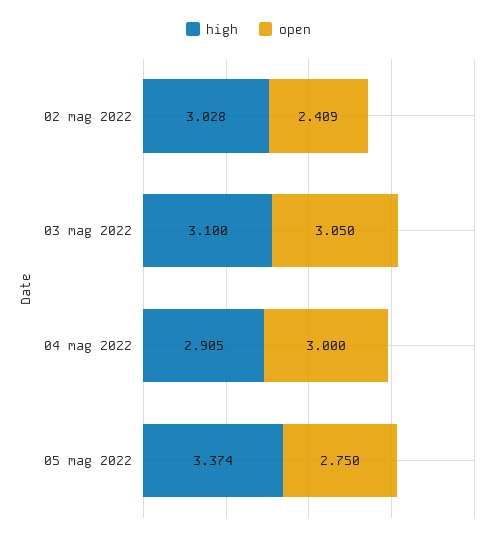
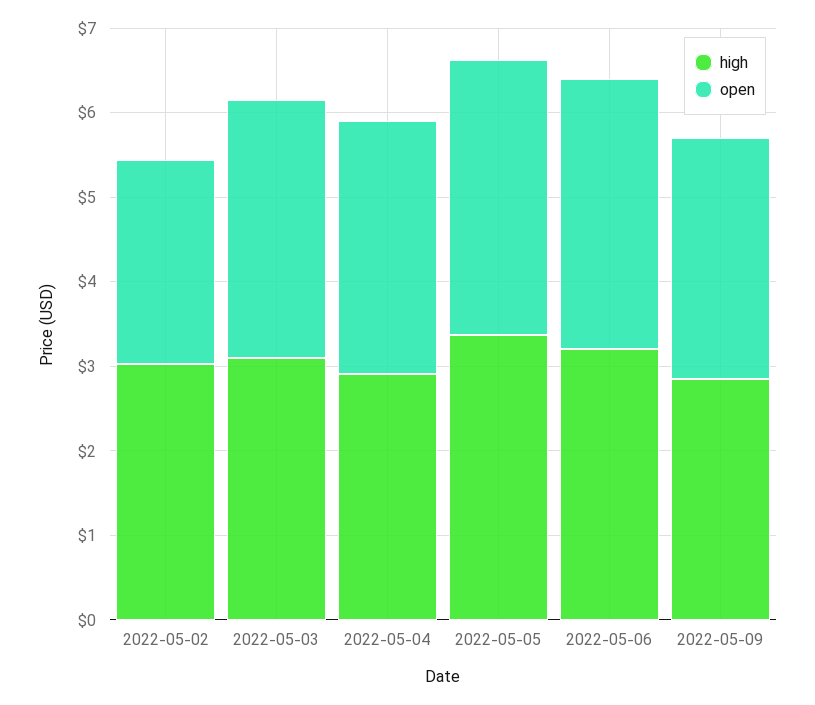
open, 05 mag 2022: 2.75 -> 3.2
high, 2022-05-06: none -> 3.2
open, 2022-05-06: none -> 3.2
high, 2022-05-09: none -> 2.8
open, 2022-05-09: none -> 2.8

